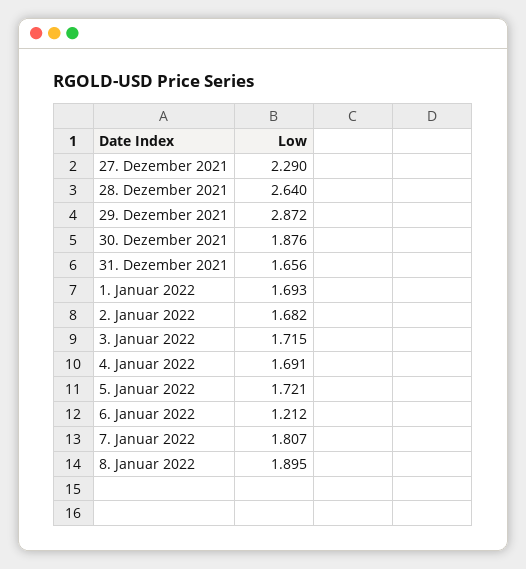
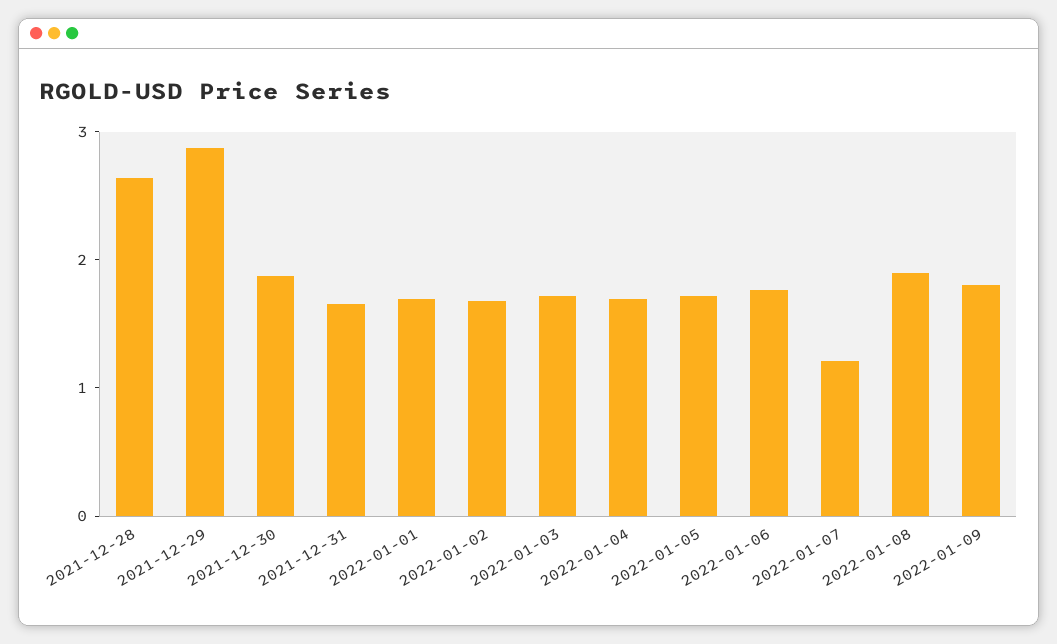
27. Dezember 2021: 2.29 -> none
6. Januar 2022: 1.212 -> 1.8
7. Januar 2022: 1.807 -> 1.2
2022-01-09: none -> 1.8

